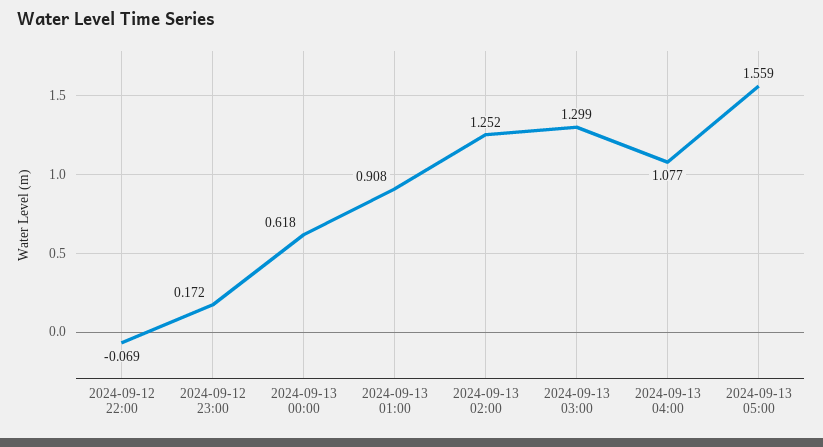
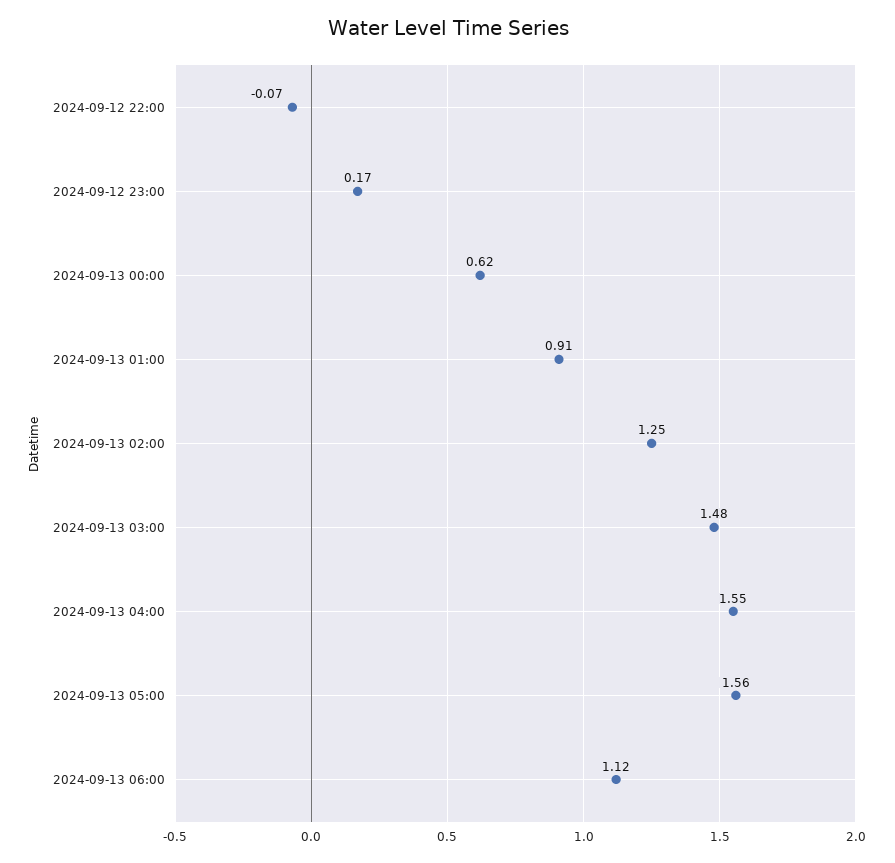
2024-09-13 03:00: 1.299 -> 1.48
2024-09-13 04:00: 1.077 -> 1.55
2024-09-13 06:00: none -> 1.12

